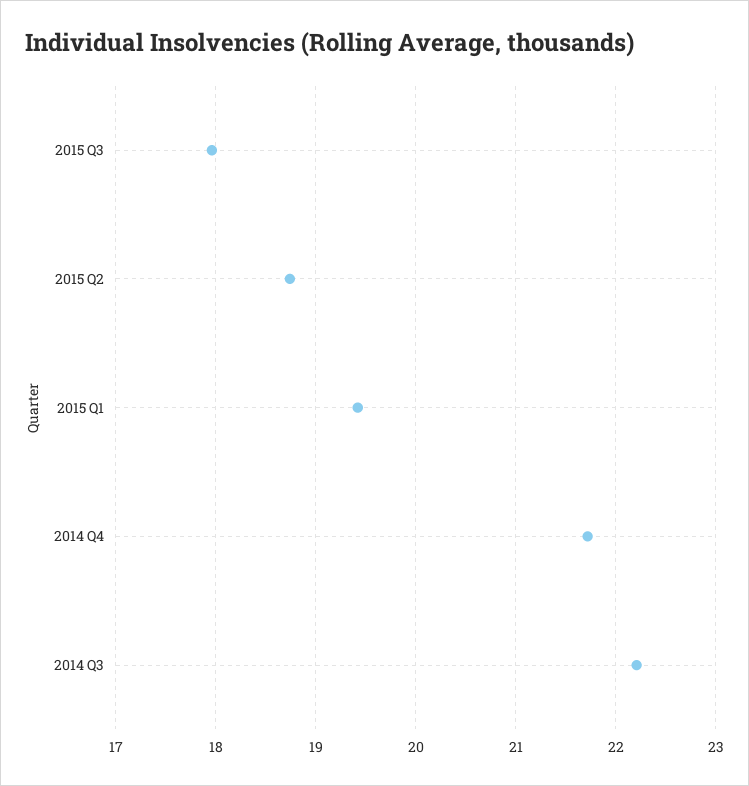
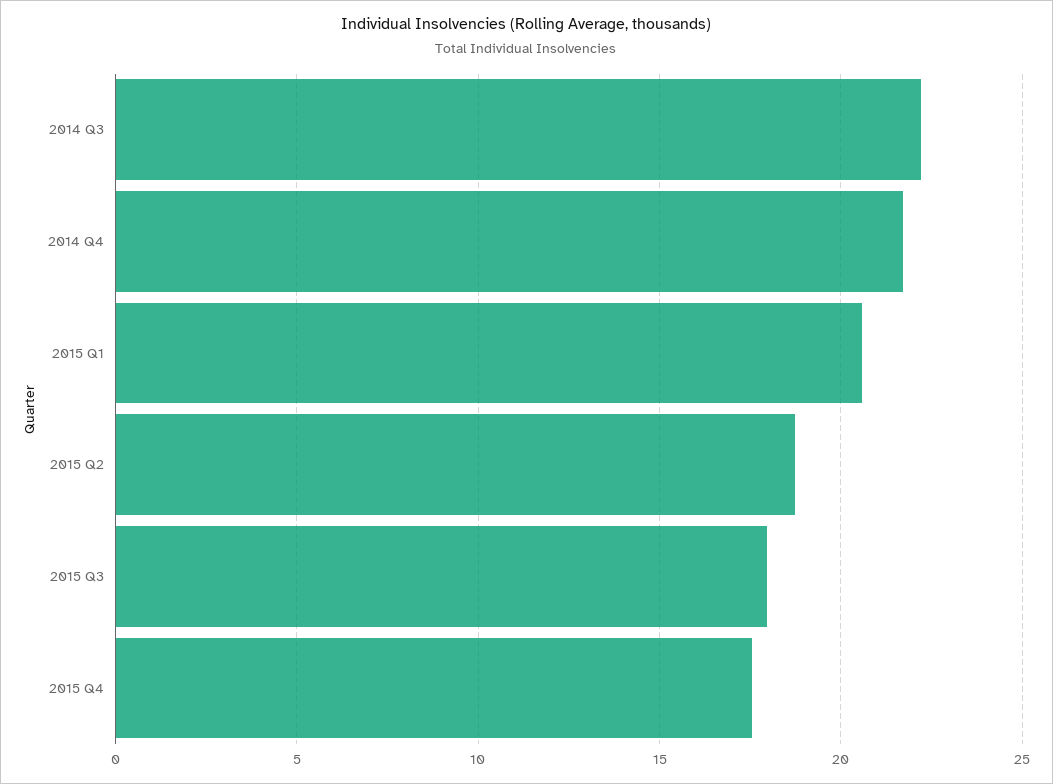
2015 Q1: 19.4 -> 20.5
2015 Q4: none -> 17.5

